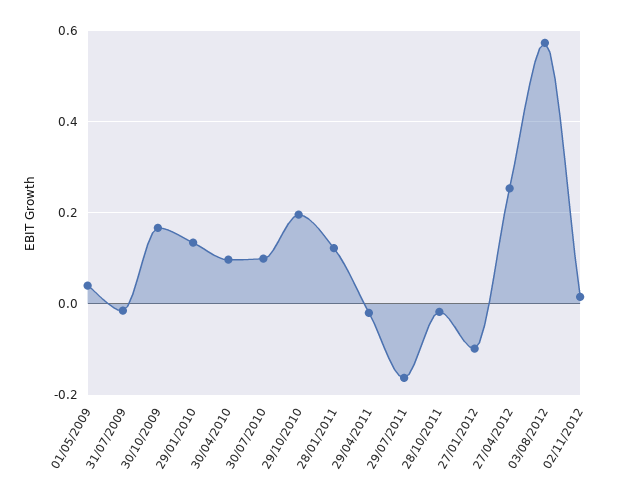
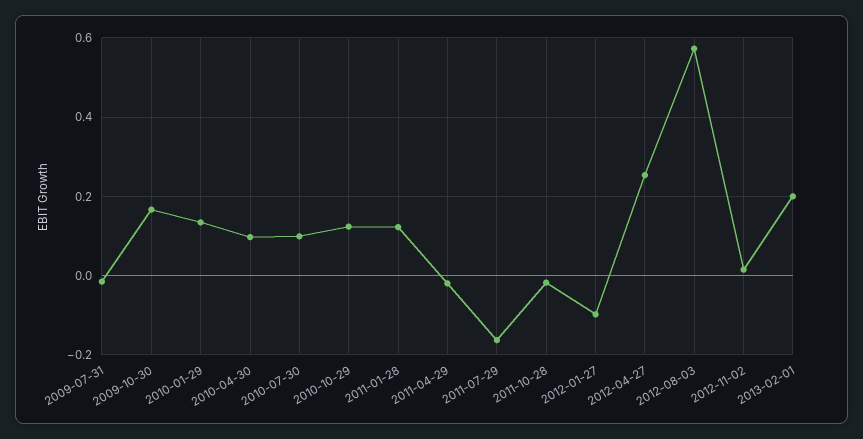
01/05/2009: 0.04 -> none
29/10/2010: 0.2 -> 0.12
2013-02-01: none -> 0.2

